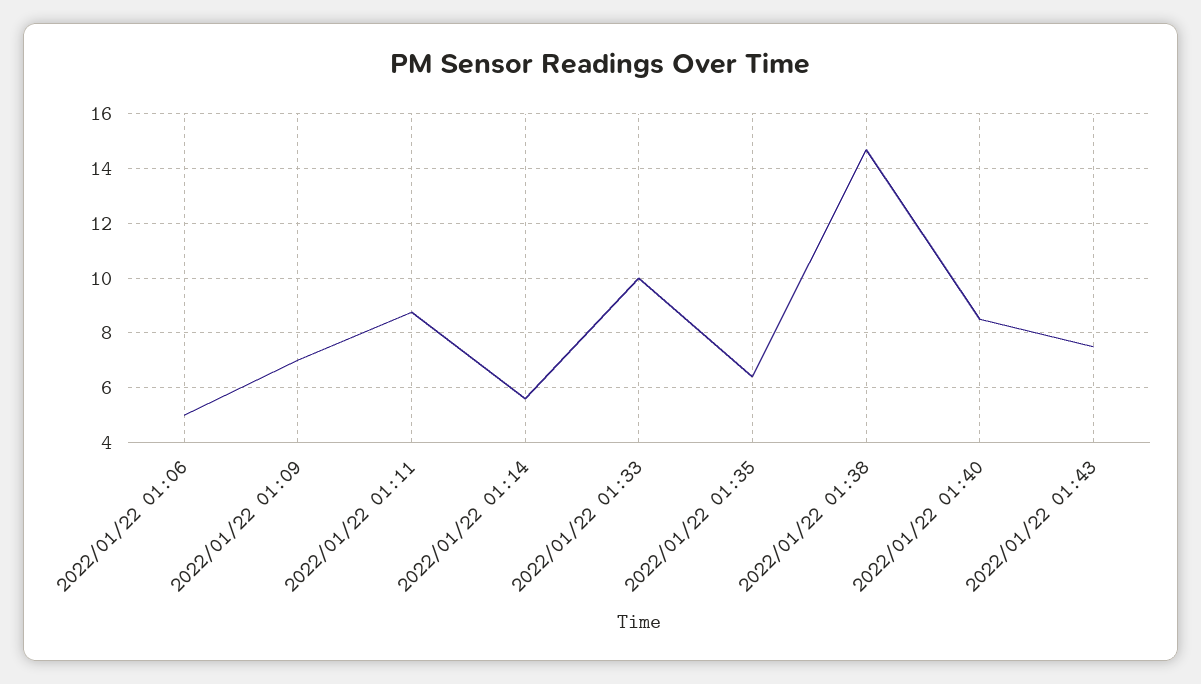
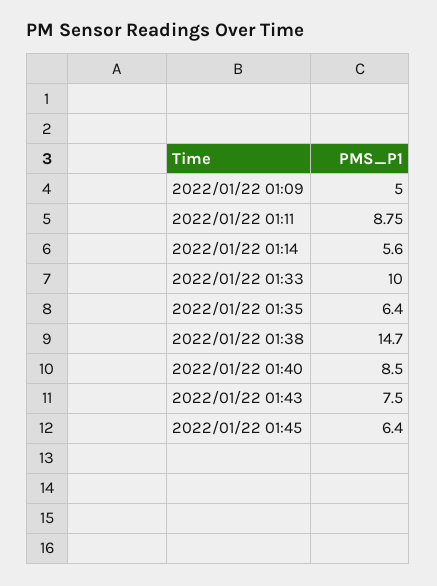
2022/01/22 01:06: 5 -> none
2022/01/22 01:09: 7 -> 5
2022/01/22 01:45: none -> 6.4

